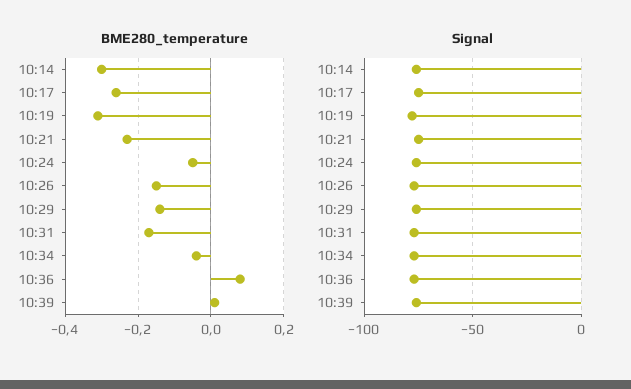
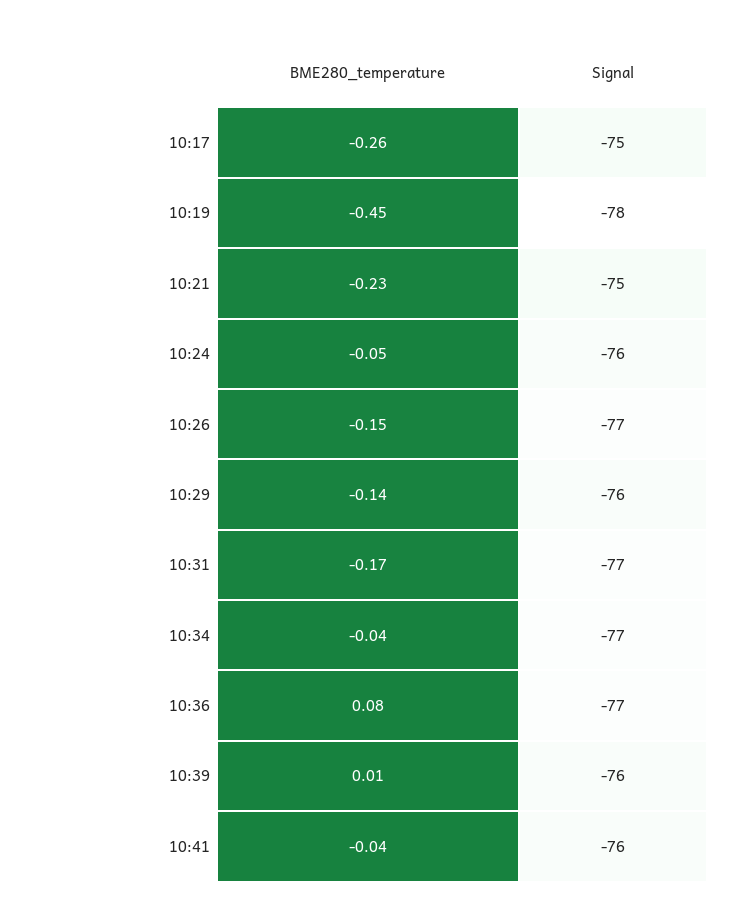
BME280_temperature, 10:14: -0.3 -> none
BME280_temperature, 10:19: -0.3 -> -0.45
Signal, 10:14: -75 -> none
BME280_temperature, 10:41: none -> -0.04
Signal, 10:41: none -> -76

